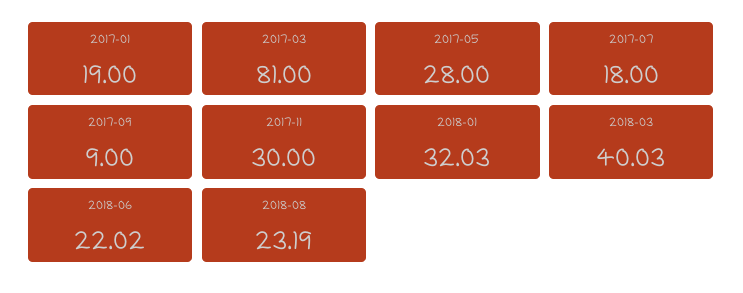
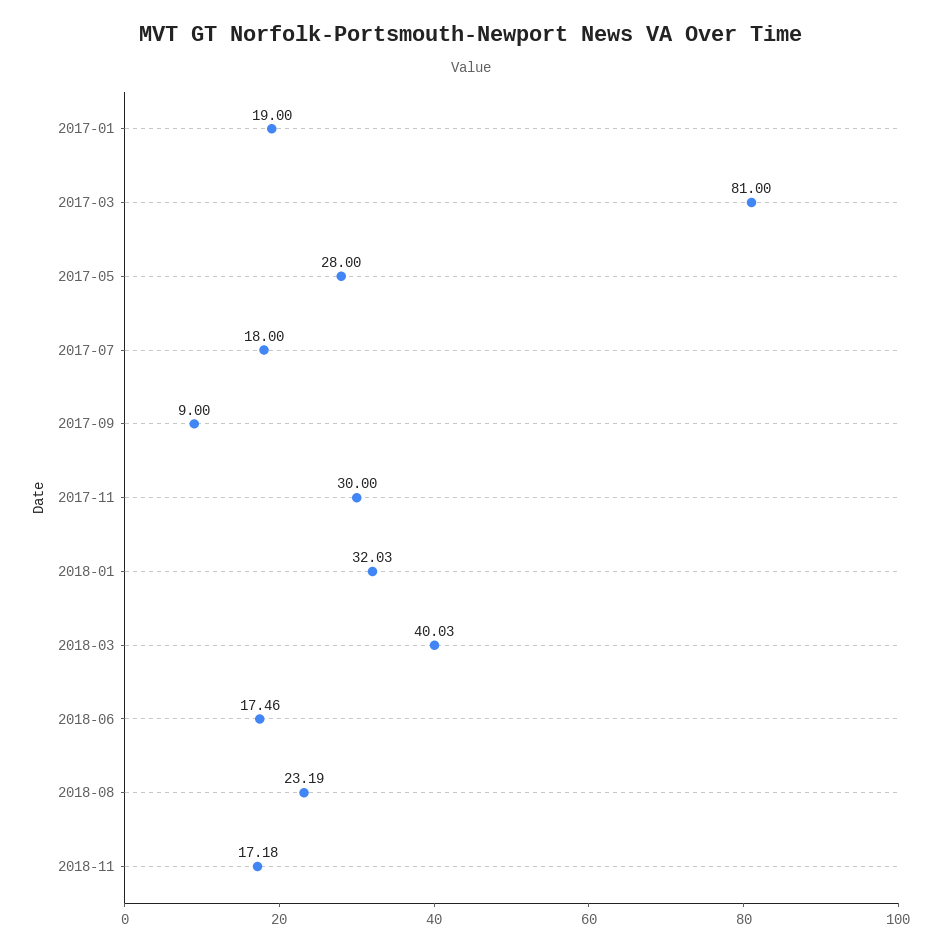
2018-06: 22.02 -> 17.46
2018-11: none -> 17.18

